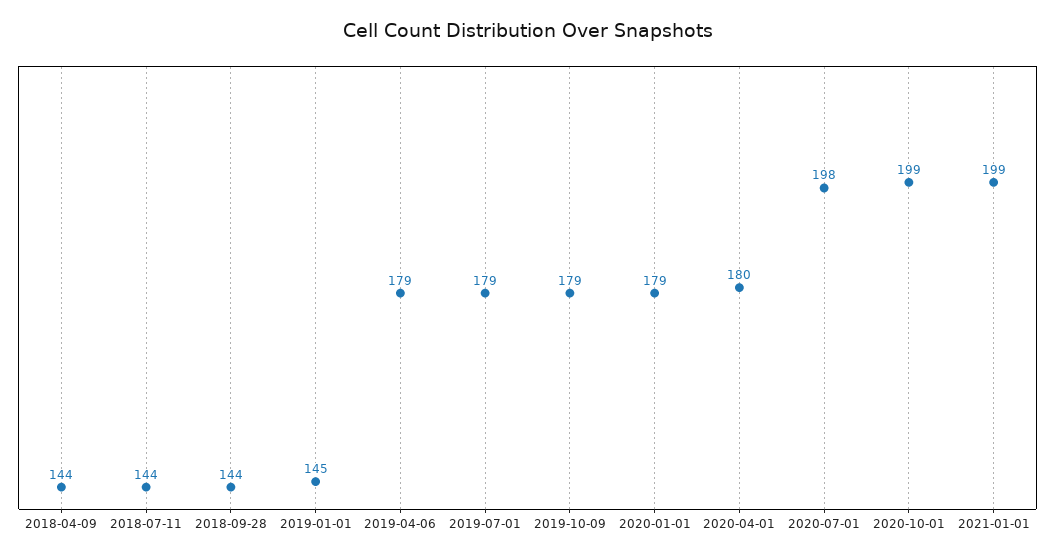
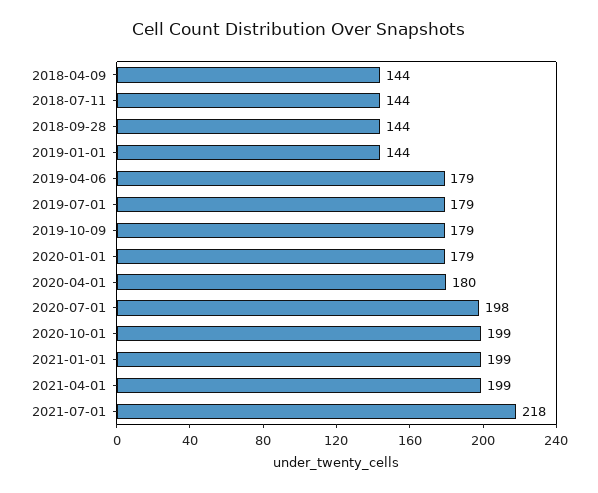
2019-01-01: 145 -> 144
2021-04-01: none -> 199
2021-07-01: none -> 218

